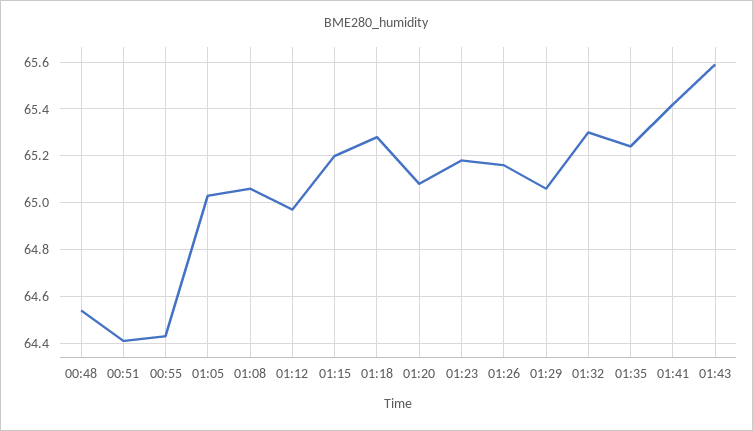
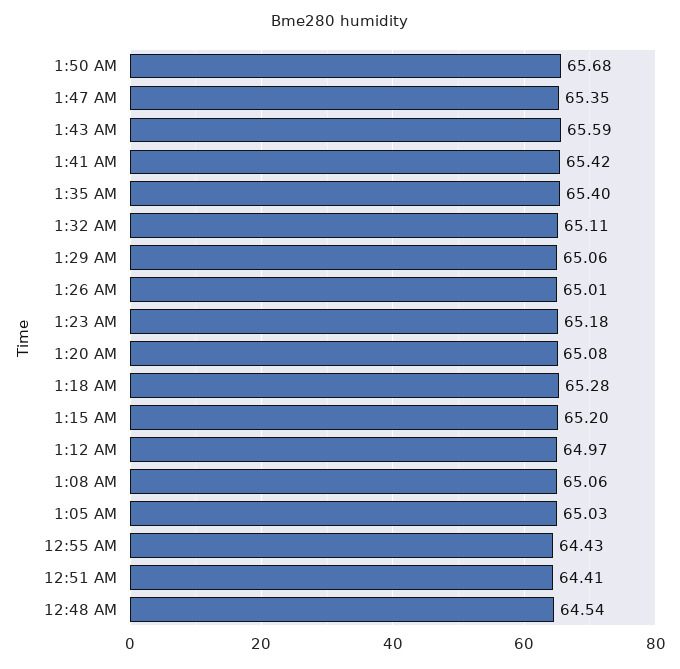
01:26: 65.15 -> 65.01
01:32: 65.3 -> 65.11
01:35: 65.25 -> 65.4
1:50 AM: none -> 65.68
1:47 AM: none -> 65.35

